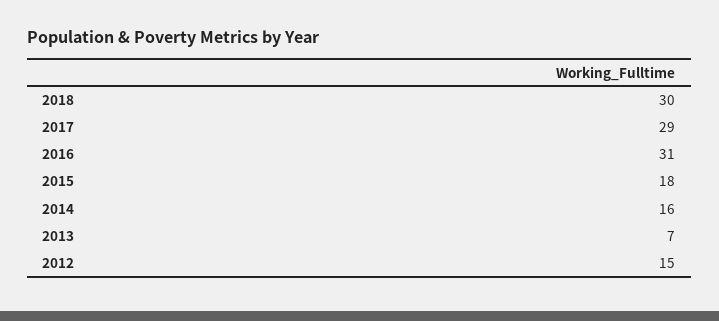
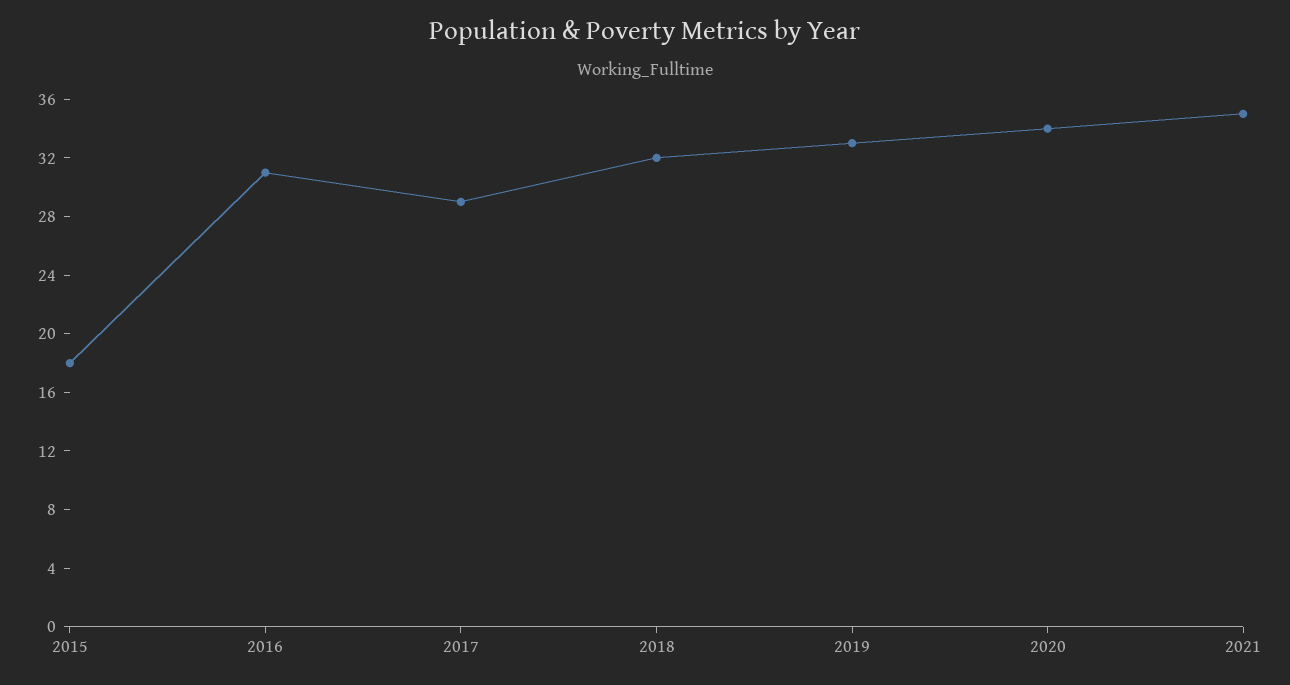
2018: 30 -> 32
2014: 16 -> none
2013: 7 -> none
2012: 15 -> none
2019: none -> 33
2020: none -> 34
2021: none -> 35

